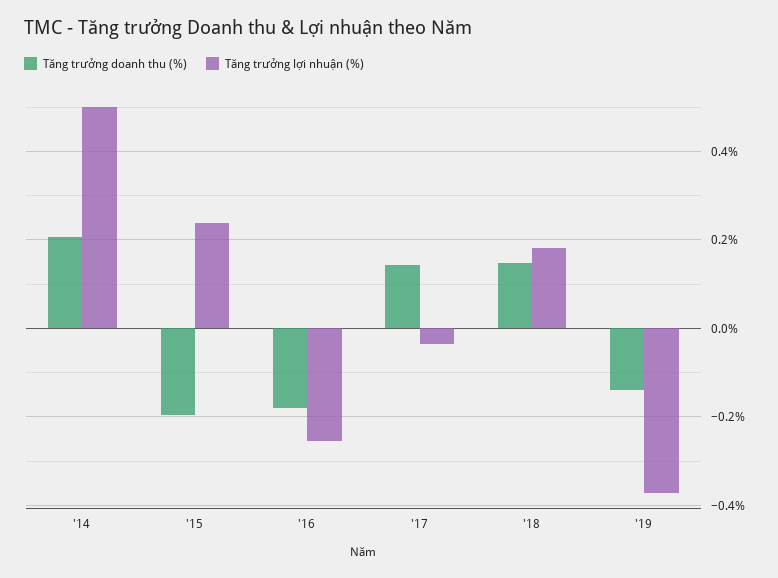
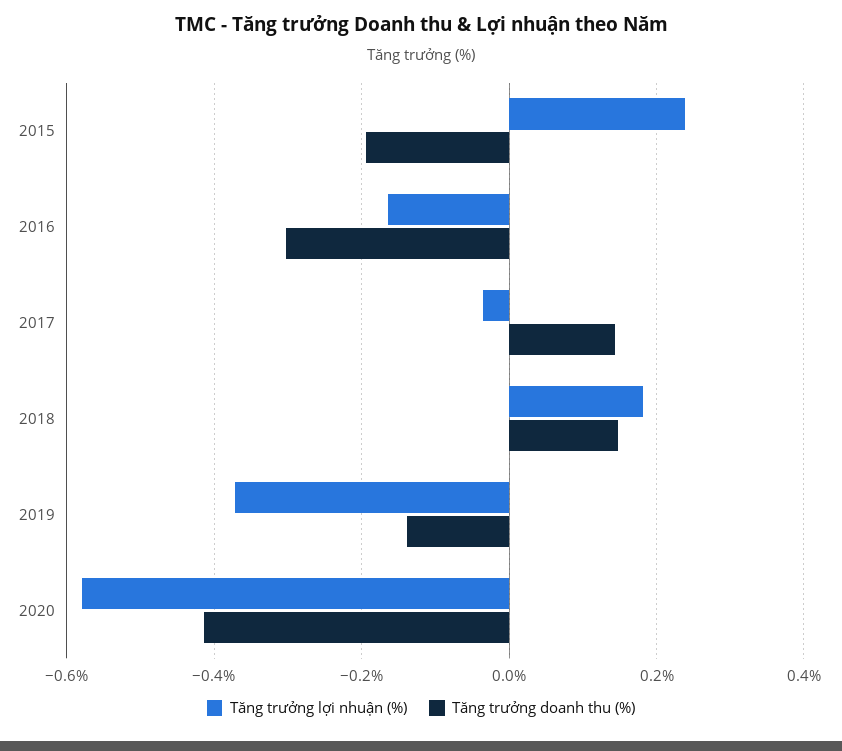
Tăng trưởng doanh thu (%), '14: 0.2 -> none
Tăng trưởng lợi nhuận (%), '14: 0.5 -> none
Tăng trưởng doanh thu (%), '16: -0.18 -> -0.3
Tăng trưởng lợi nhuận (%), '16: -0.26 -> -0.16
Tăng trưởng lợi nhuận (%), 2020: none -> -0.58
Tăng trưởng doanh thu (%), 2020: none -> -0.42

